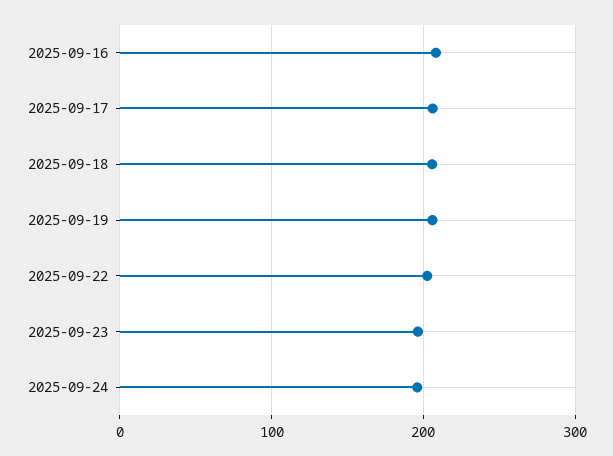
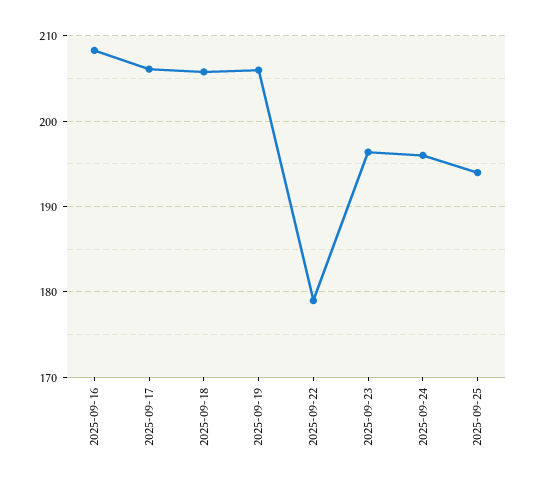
2025-09-22: 200 -> 179
2025-09-25: none -> 194

